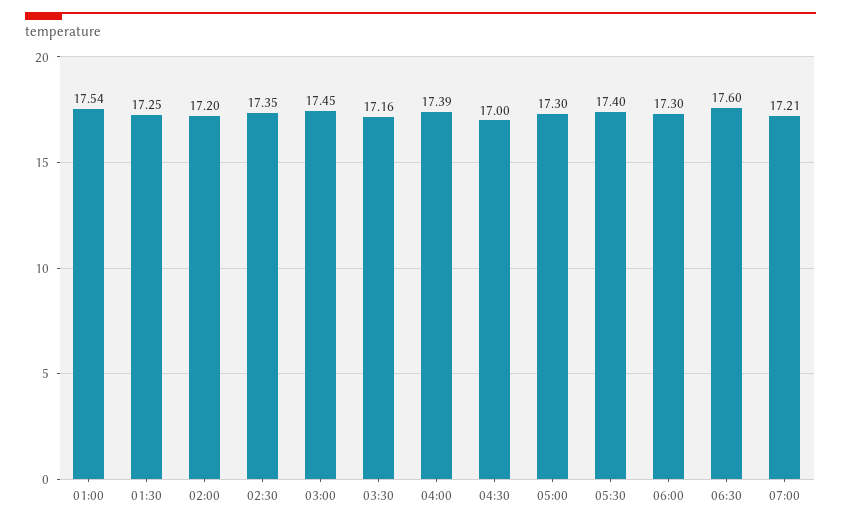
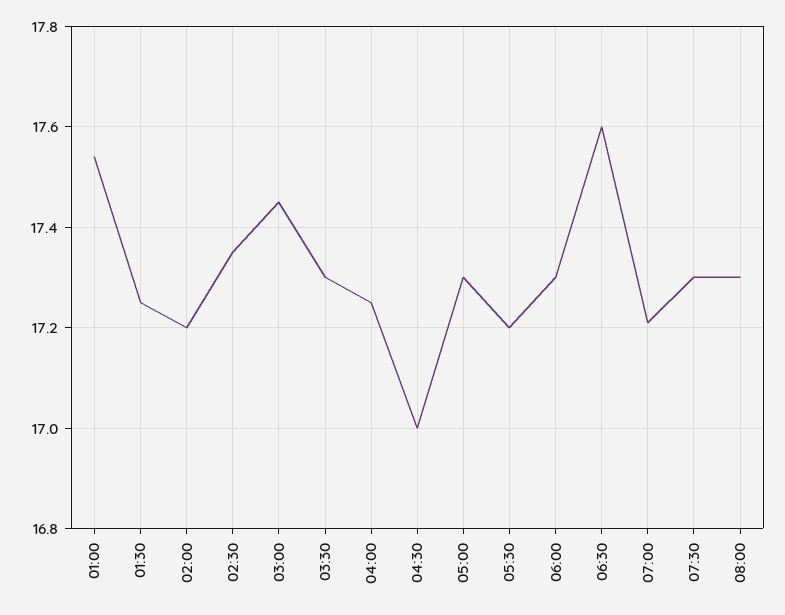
03:30: 17.16 -> 17.3
04:00: 17.39 -> 17.25
05:30: 17.4 -> 17.2
07:30: none -> 17.3
08:00: none -> 17.3

